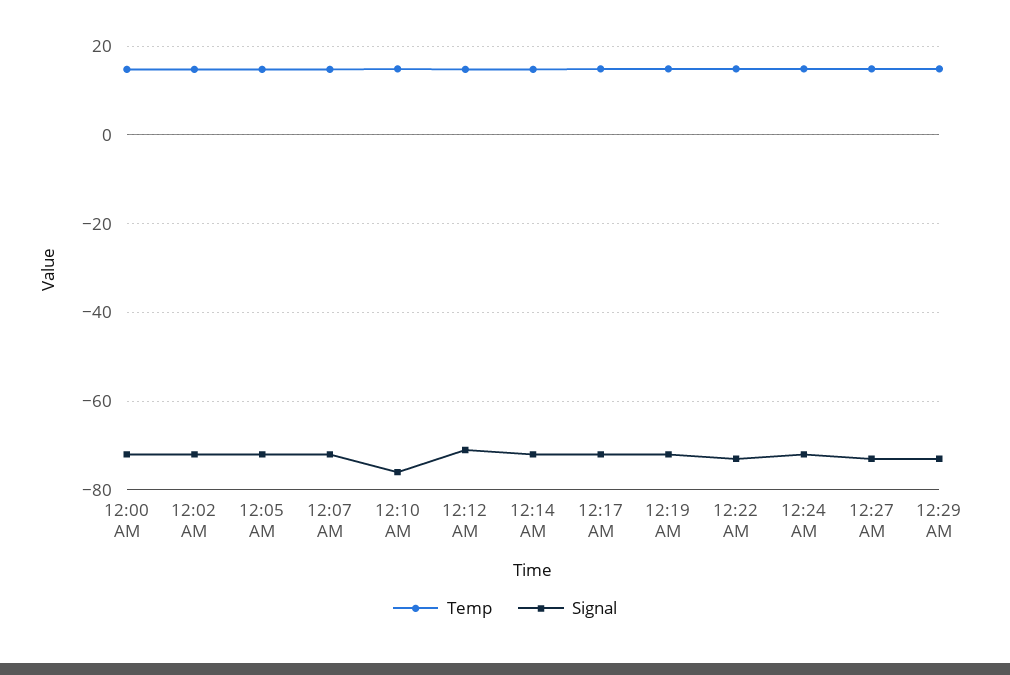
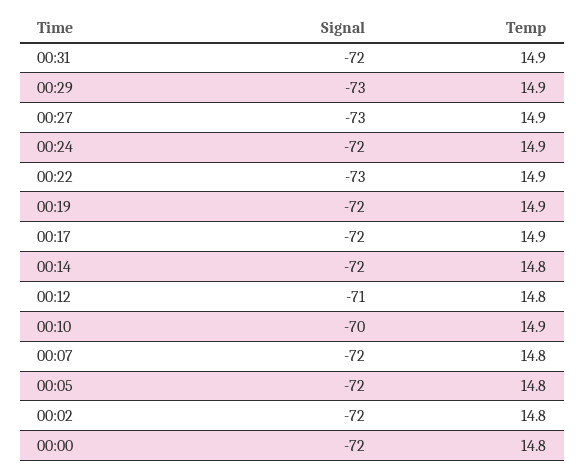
Signal, 12:10 AM: -76 -> -70
Signal, 00:31: none -> -72
Temp, 00:31: none -> 14.9

